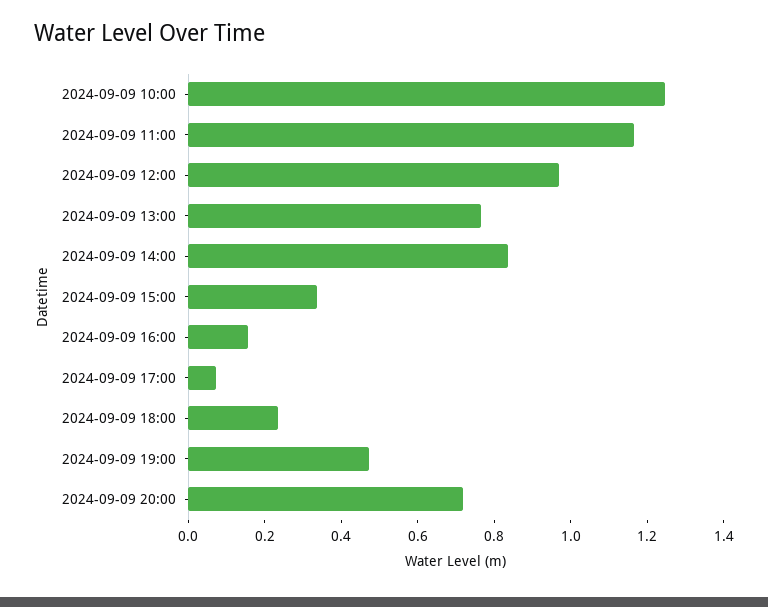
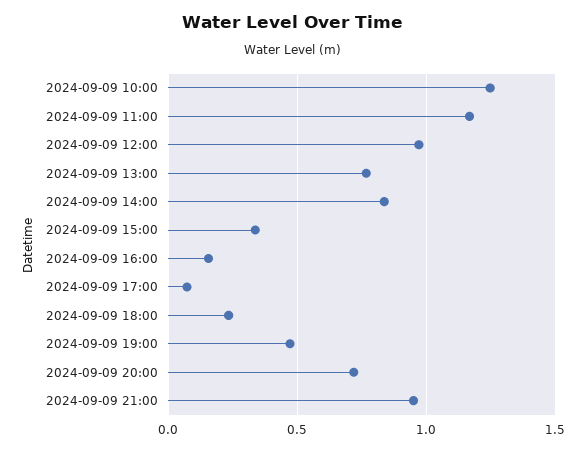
2024-09-09 21:00: none -> 0.95

